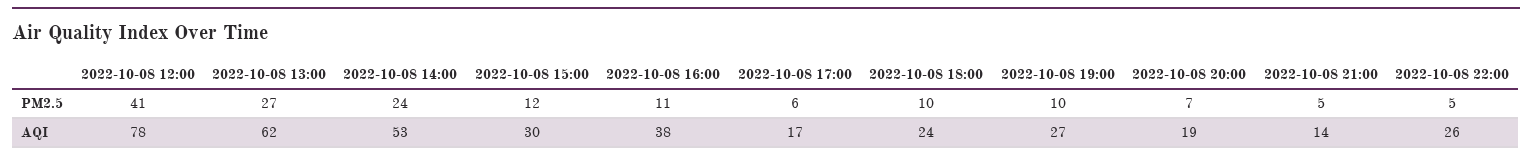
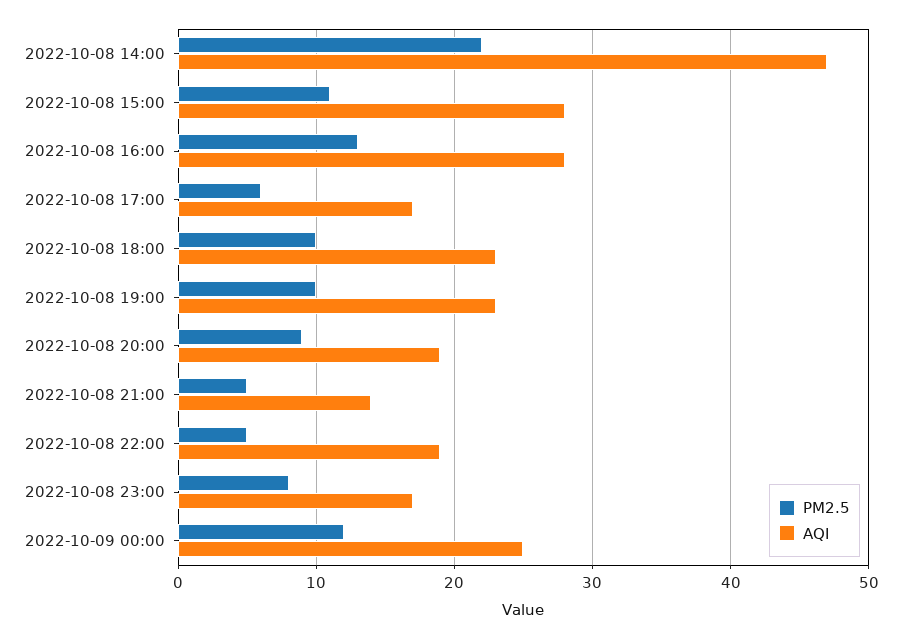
PM2.5, 2022-10-08 12:00: 41 -> none
PM2.5, 2022-10-08 13:00: 27 -> none
PM2.5, 2022-10-08 14:00: 24 -> 22
PM2.5, 2022-10-08 15:00: 12 -> 11
PM2.5, 2022-10-08 16:00: 11 -> 13
PM2.5, 2022-10-08 20:00: 7 -> 9
AQI, 2022-10-08 12:00: 78 -> none
AQI, 2022-10-08 13:00: 62 -> none
AQI, 2022-10-08 14:00: 53 -> 47
AQI, 2022-10-08 15:00: 30 -> 28
AQI, 2022-10-08 16:00: 38 -> 28
AQI, 2022-10-08 18:00: 24 -> 23
AQI, 2022-10-08 19:00: 27 -> 23
AQI, 2022-10-08 22:00: 26 -> 19
PM2.5, 2022-10-08 23:00: none -> 8
AQI, 2022-10-08 23:00: none -> 17
PM2.5, 2022-10-09 00:00: none -> 12
AQI, 2022-10-09 00:00: none -> 25

